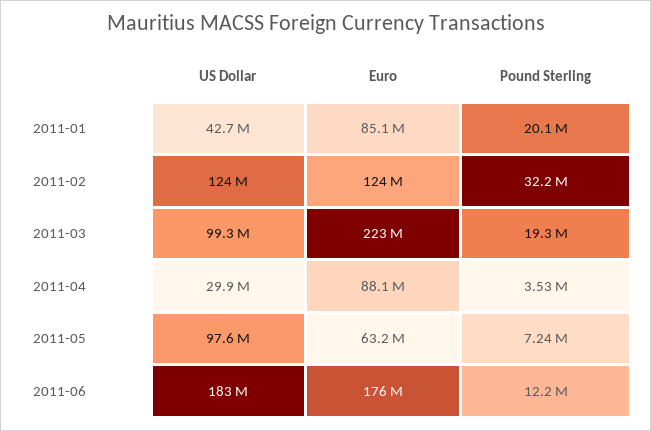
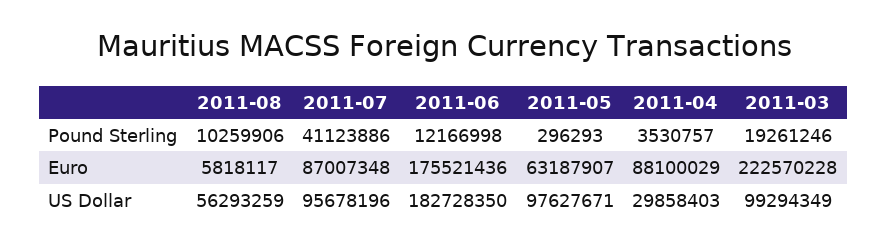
US Dollar, 2011-01: 42700000 -> none
Euro, 2011-01: 85100000 -> none
Pound Sterling, 2011-01: 20100000 -> none
US Dollar, 2011-02: 124000000 -> none
Euro, 2011-02: 124000000 -> none
Pound Sterling, 2011-02: 32200000 -> none
Pound Sterling, 2011-05: 7240000 -> 296293
Pound Sterling, 2011-08: none -> 10259906
Pound Sterling, 2011-07: none -> 41123886
Euro, 2011-08: none -> 5818117
Euro, 2011-07: none -> 87007348
US Dollar, 2011-08: none -> 56293259
US Dollar, 2011-07: none -> 95678196

